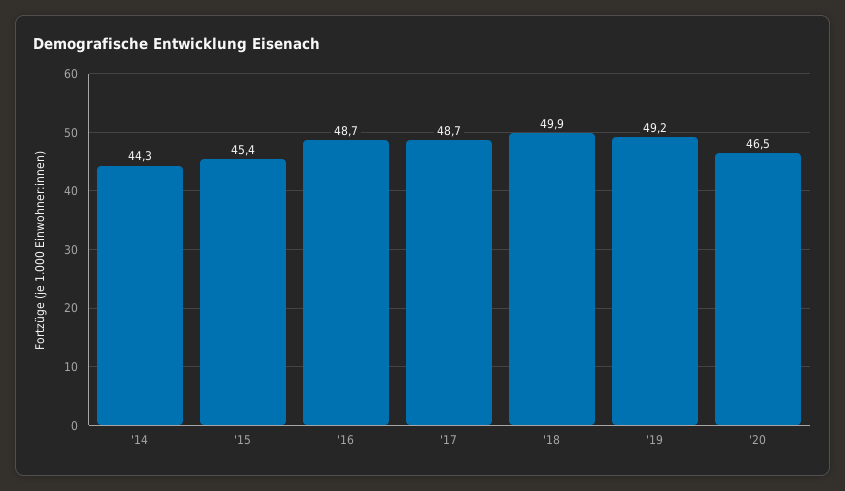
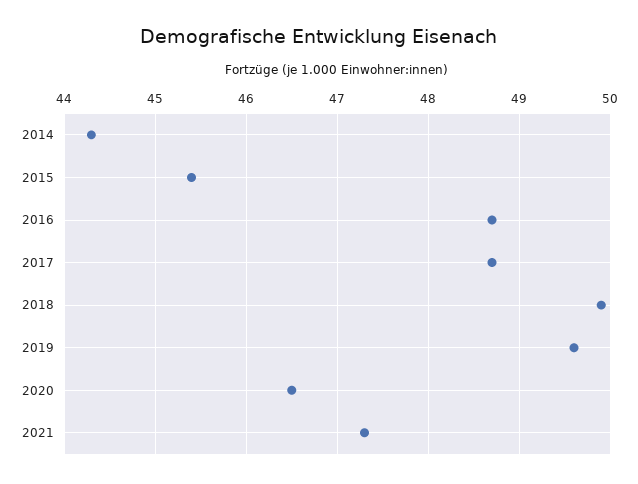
'19: 49.2 -> 49.6
2021: none -> 47.3

